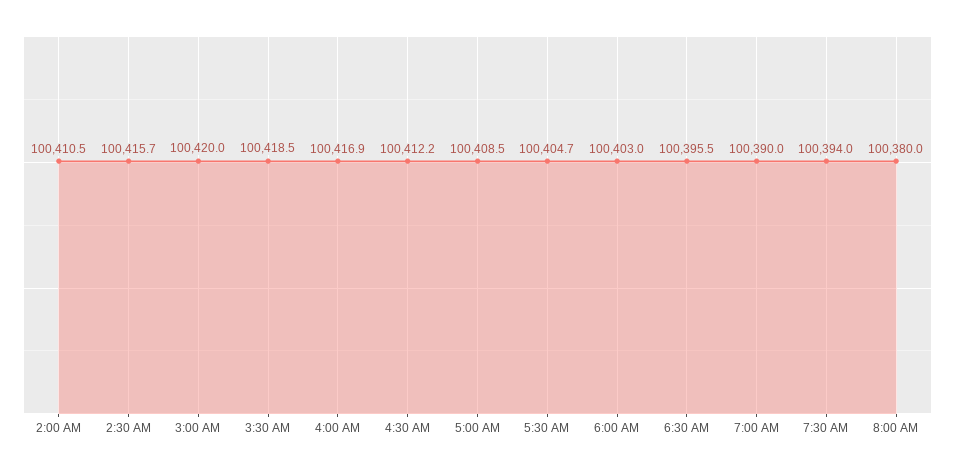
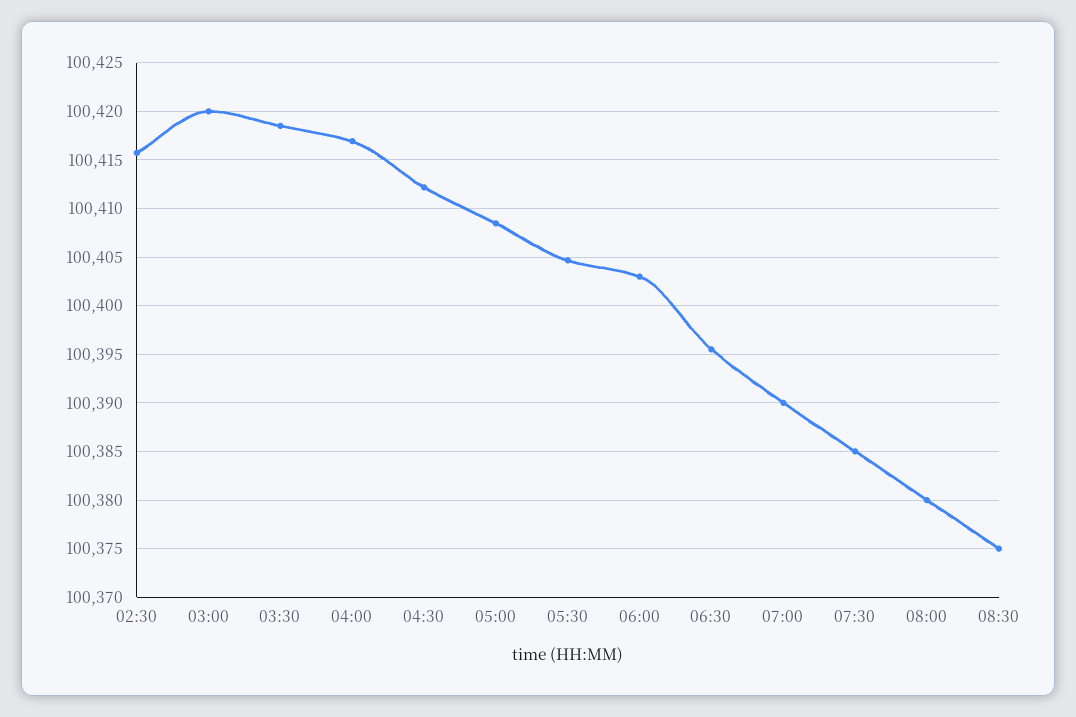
2:00 AM: 100410.5 -> none
7:30 AM: 100394 -> 100385
08:30: none -> 100375

